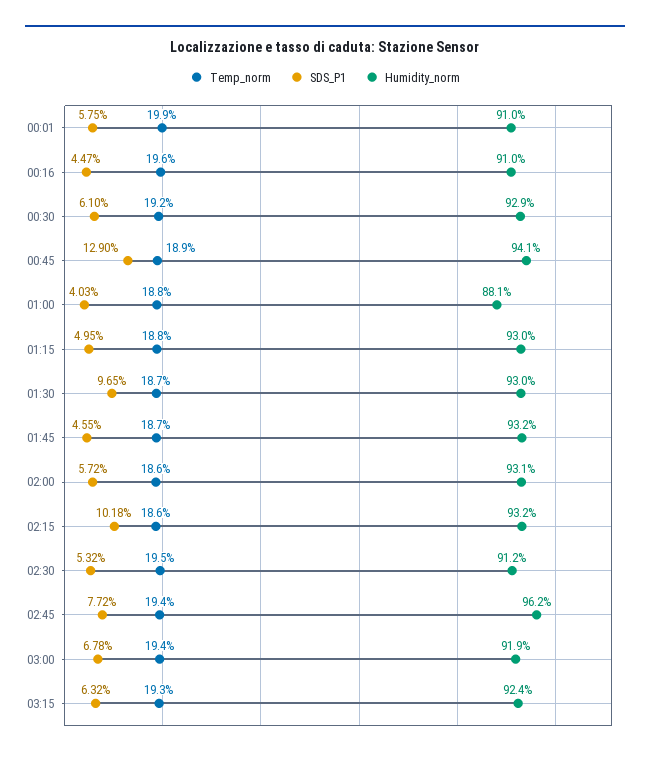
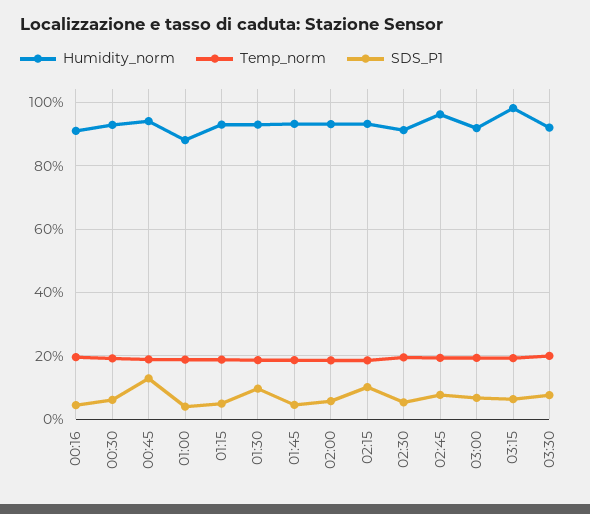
Temp_norm, 00:01: 19.9 -> none
SDS_P1, 00:01: 5.75 -> none
Humidity_norm, 00:01: 91 -> none
Humidity_norm, 03:15: 92.4 -> 98
Humidity_norm, 03:30: none -> 92
Temp_norm, 03:30: none -> 20
SDS_P1, 03:30: none -> 8

